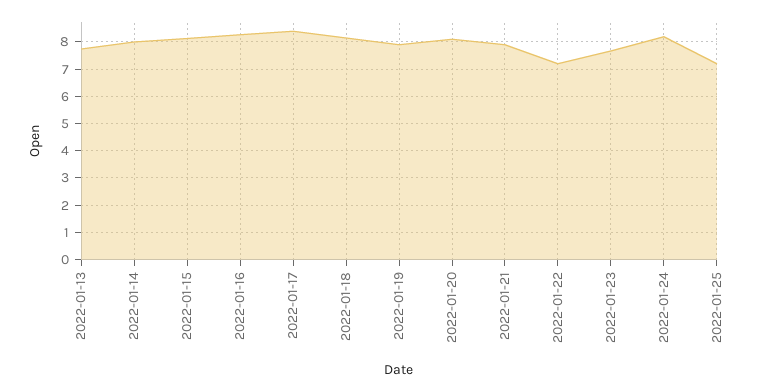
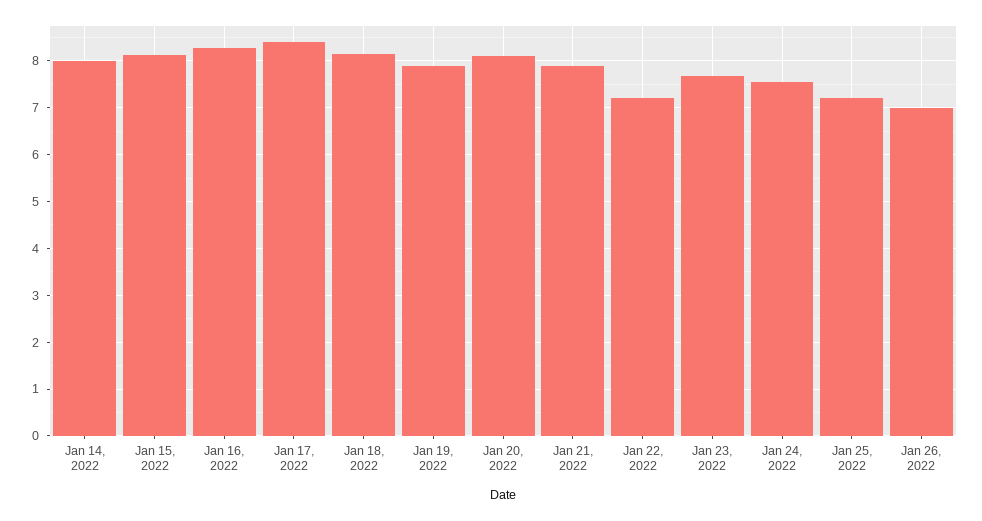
2022-01-13: 7.75 -> none
2022-01-24: 8.25 -> 7.6
Jan 26, 2022: none -> 7

